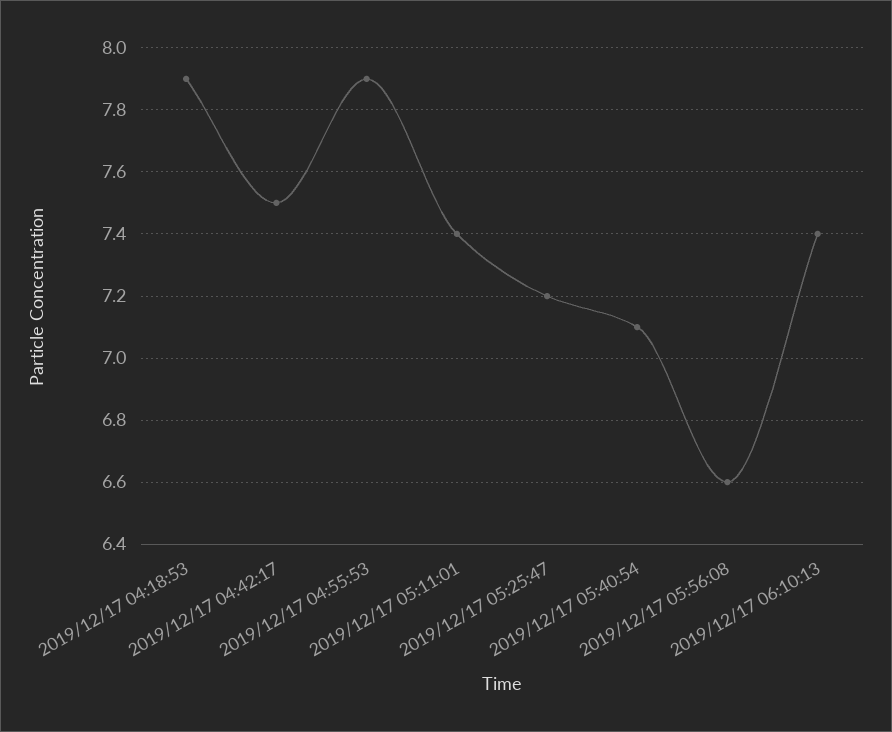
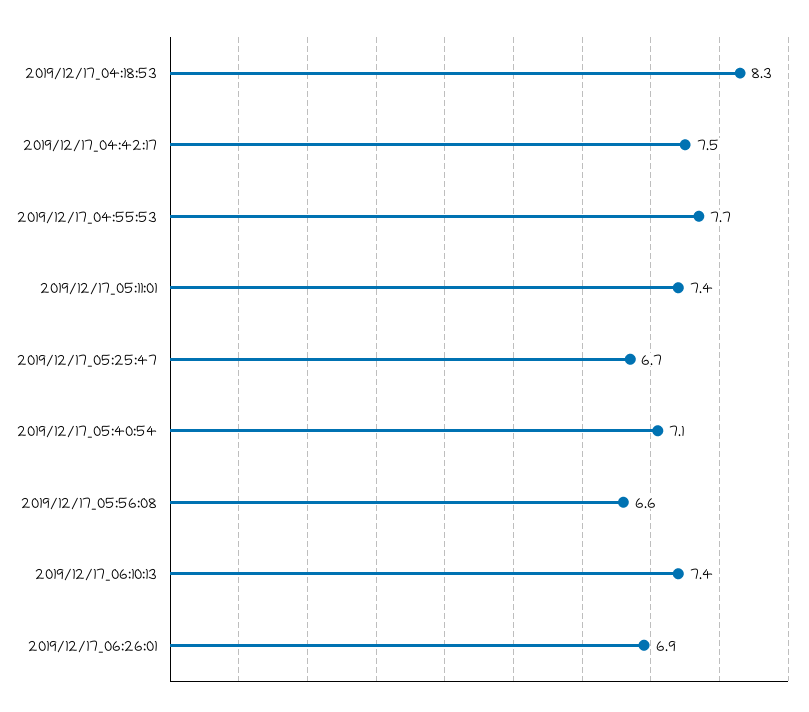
2019/12/17 04:18:53: 7.9 -> 8.3
2019/12/17 04:55:53: 7.9 -> 7.7
2019/12/17 05:25:47: 7.2 -> 6.7
2019/12/17_06:26:01: none -> 6.9

